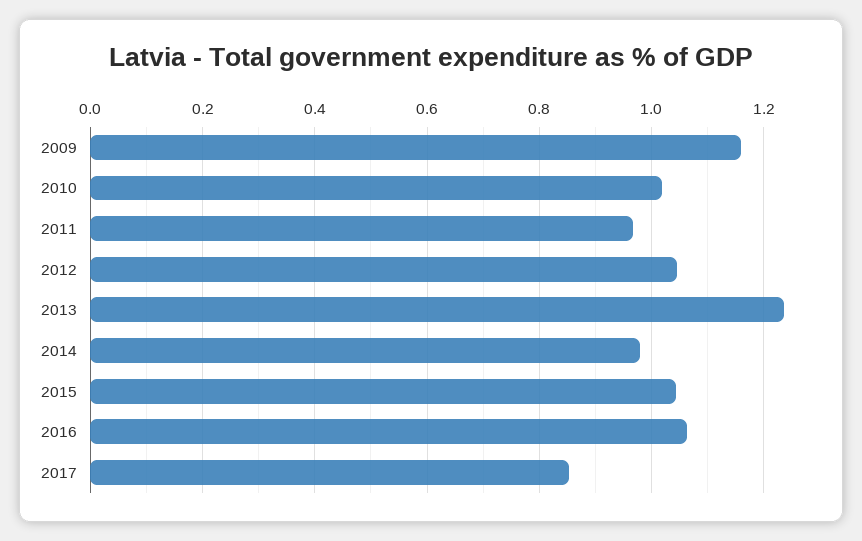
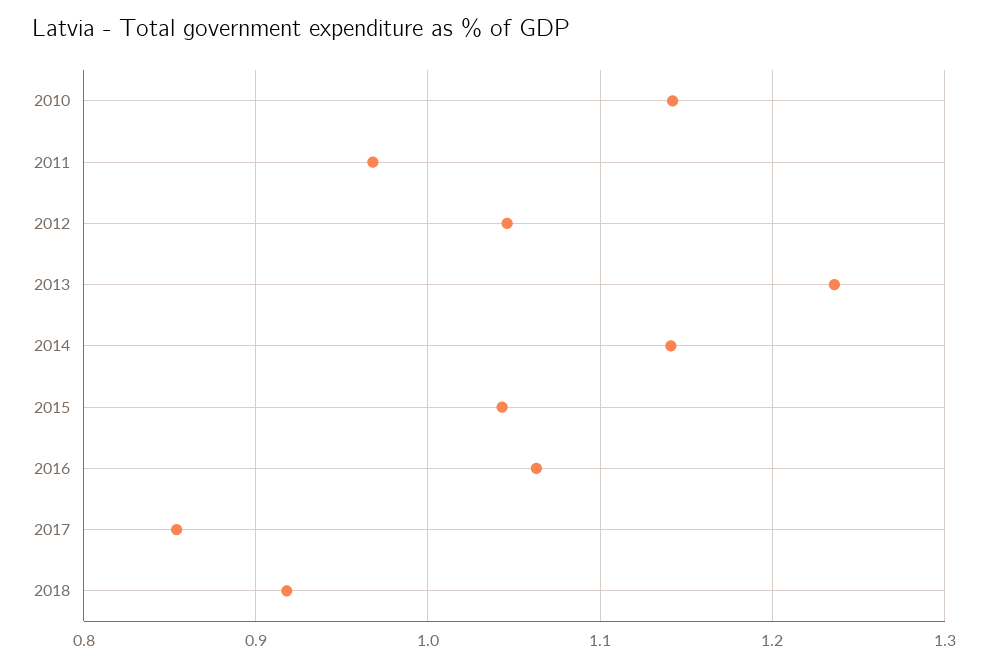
2009: 1.16 -> none
2010: 1.02 -> 1.14
2014: 0.98 -> 1.14
2018: none -> 0.92

